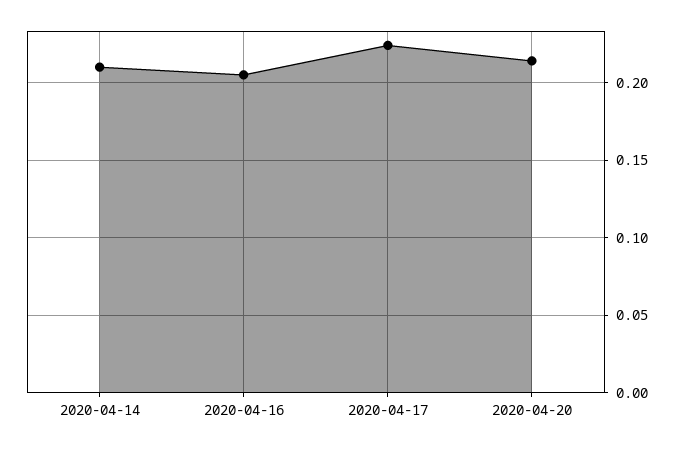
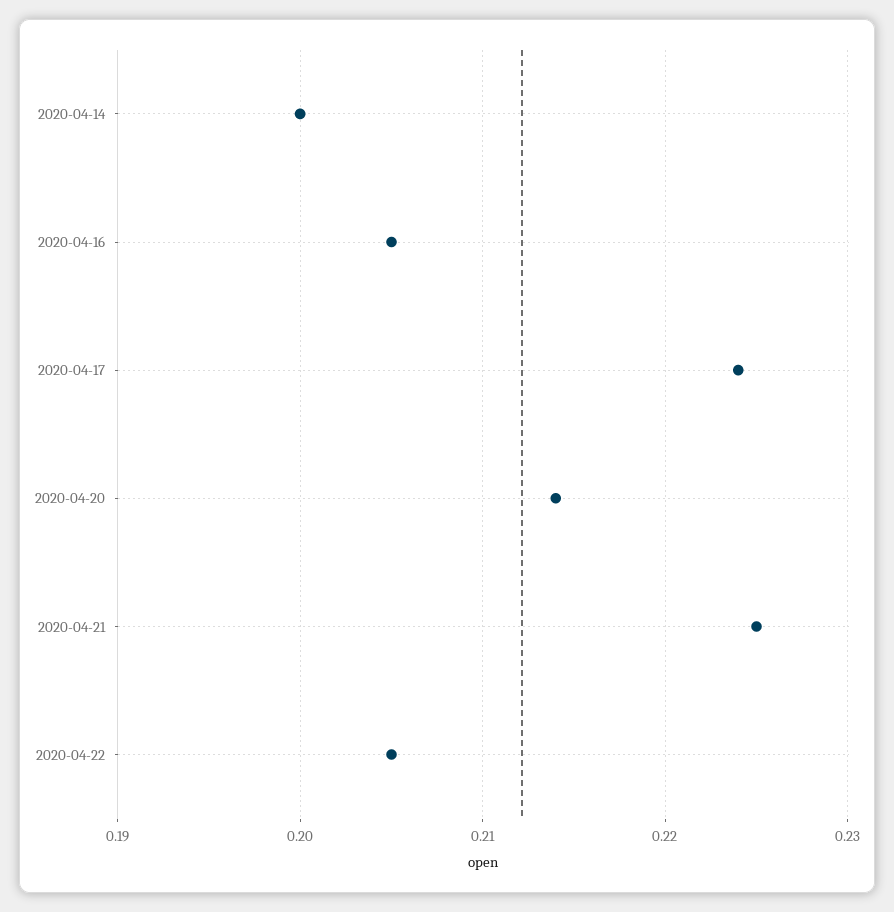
2020-04-14: 0.21 -> 0.2
2020-04-21: none -> 0.225
2020-04-22: none -> 0.205

